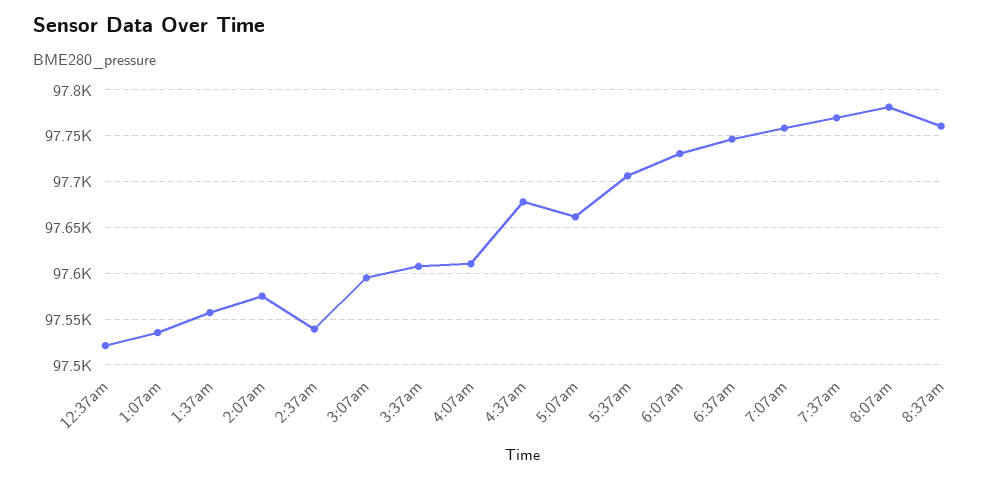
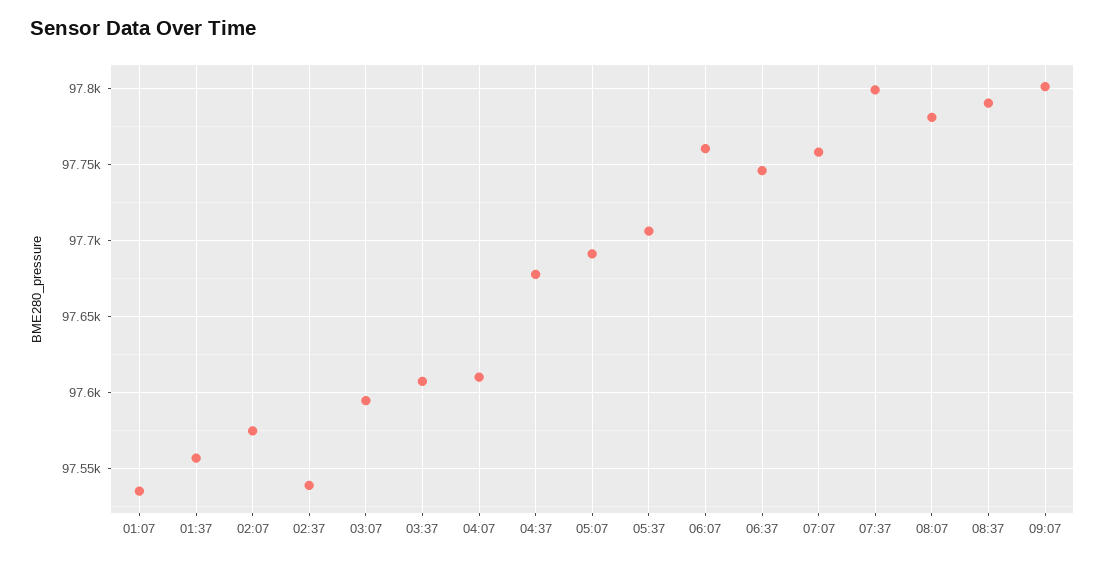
12:37am: 97520 -> none
5:07am: 97660 -> 97690
6:07am: 97730 -> 97760
7:37am: 97770 -> 97800
8:37am: 97760 -> 97790
09:07: none -> 97800

